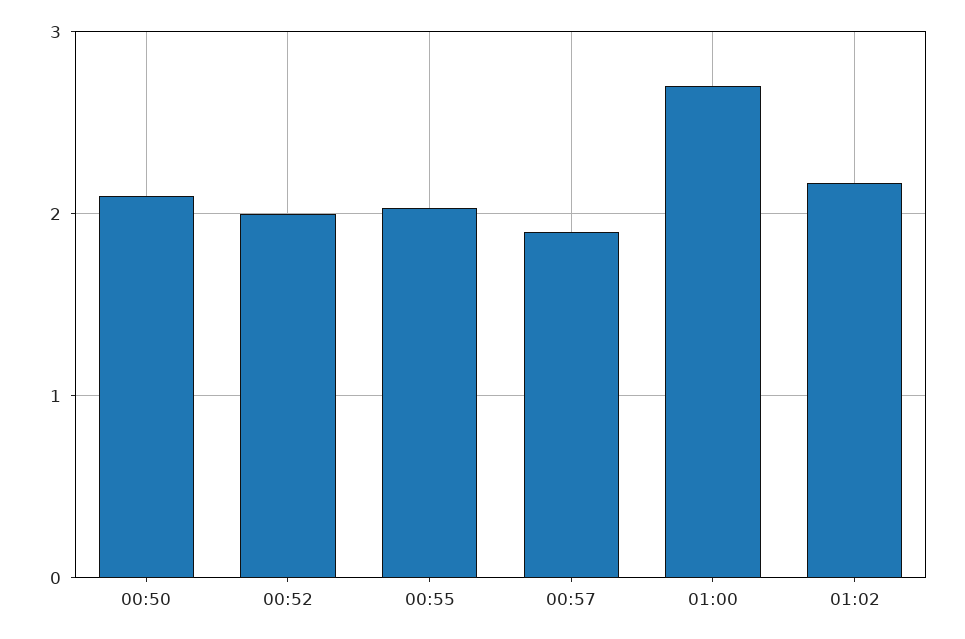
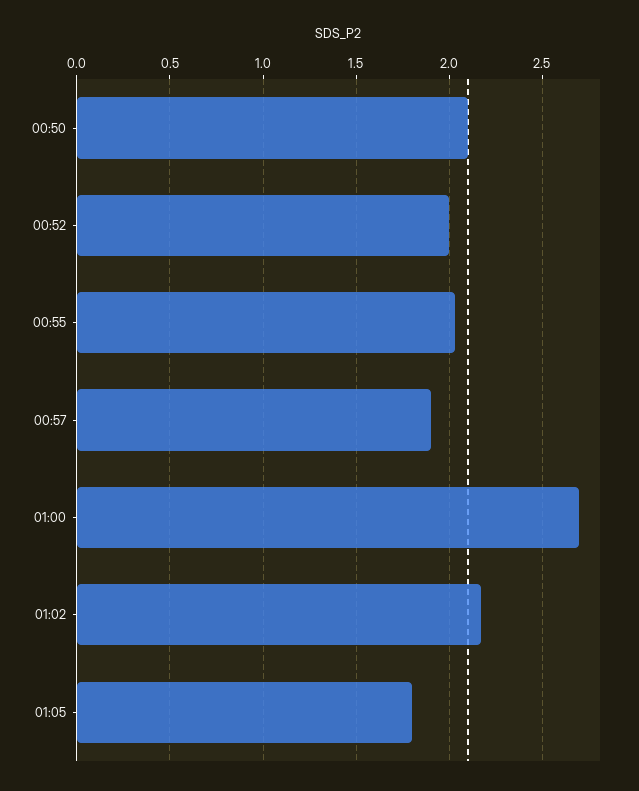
01:05: none -> 1.8

